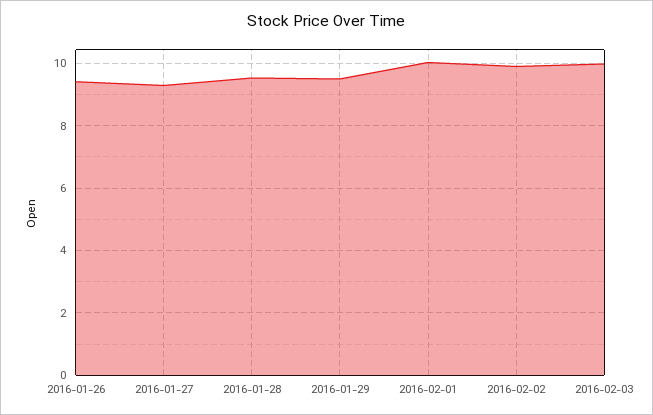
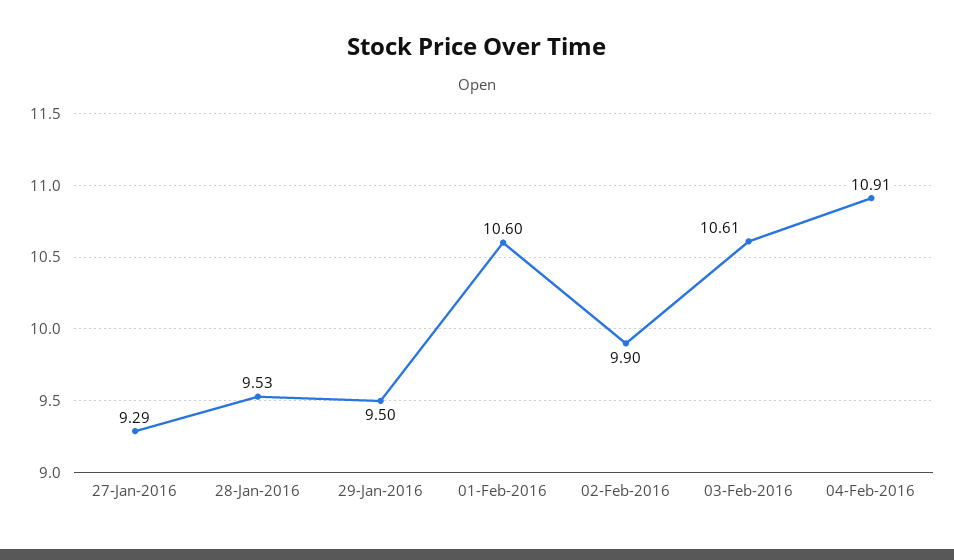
2016-01-26: 9.4 -> none
2016-02-01: 10 -> 10.6
2016-02-03: 10 -> 10.61
04-Feb-2016: none -> 10.91

